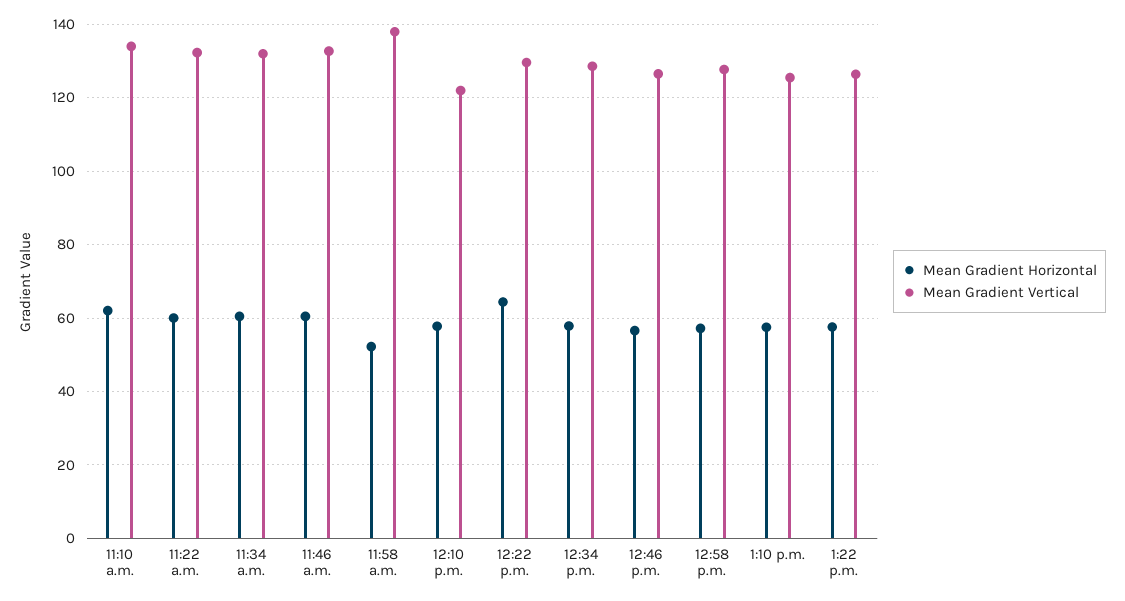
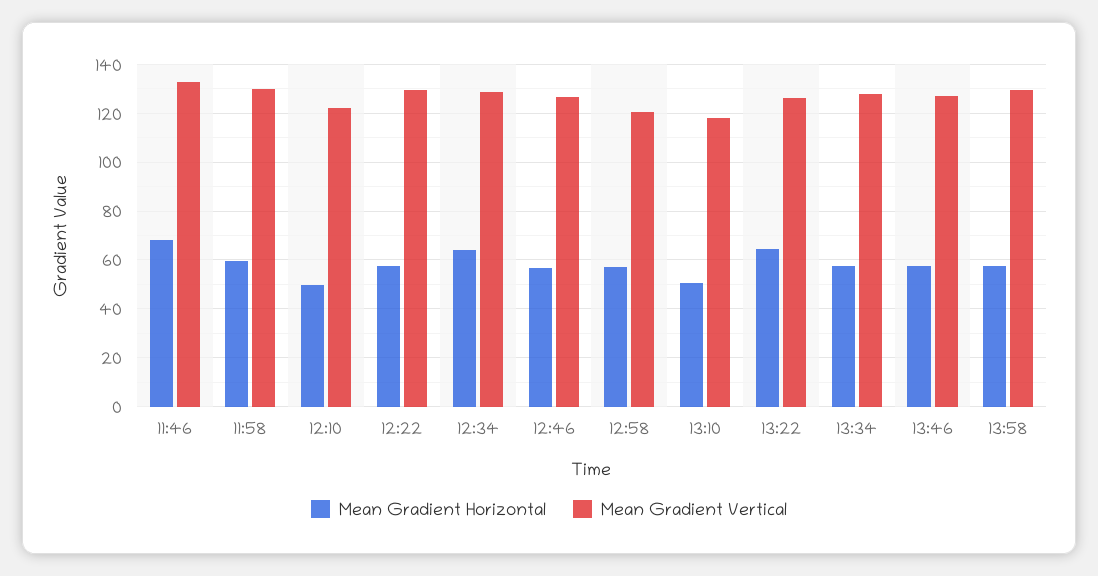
Mean Gradient Horizontal, 11:10 a.m.: 62 -> none
Mean Gradient Vertical, 11:10 a.m.: 134 -> none
Mean Gradient Horizontal, 11:22 a.m.: 60 -> none
Mean Gradient Vertical, 11:22 a.m.: 132 -> none
Mean Gradient Horizontal, 11:34 a.m.: 60 -> none
Mean Gradient Vertical, 11:34 a.m.: 132 -> none
Mean Gradient Horizontal, 11:46 a.m.: 60 -> 67.5
Mean Gradient Horizontal, 11:58 a.m.: 52 -> 60
Mean Gradient Vertical, 11:58 a.m.: 138 -> 130
Mean Gradient Horizontal, 12:10 p.m.: 58 -> 50
Mean Gradient Horizontal, 12:22 p.m.: 64 -> 57.5
Mean Gradient Horizontal, 12:34 p.m.: 58 -> 65
Mean Gradient Vertical, 12:58 p.m.: 128 -> 120
Mean Gradient Horizontal, 1:10 p.m.: 58 -> 50
Mean Gradient Vertical, 1:10 p.m.: 126 -> 117.5
Mean Gradient Horizontal, 1:22 p.m.: 58 -> 65
Mean Gradient Horizontal, 13:34: none -> 57.5
Mean Gradient Vertical, 13:34: none -> 127.5
Mean Gradient Horizontal, 13:46: none -> 57.5
Mean Gradient Vertical, 13:46: none -> 127.5
Mean Gradient Horizontal, 13:58: none -> 57.5
Mean Gradient Vertical, 13:58: none -> 130

